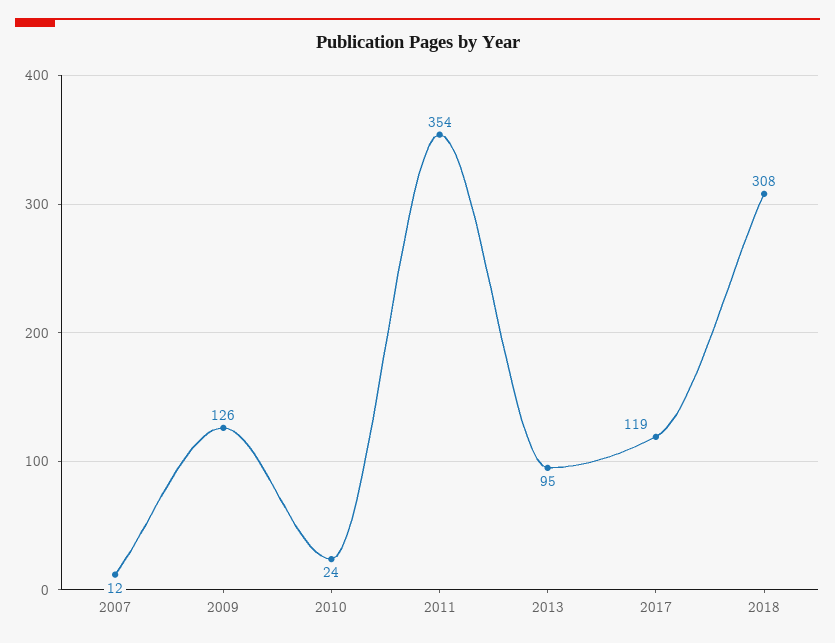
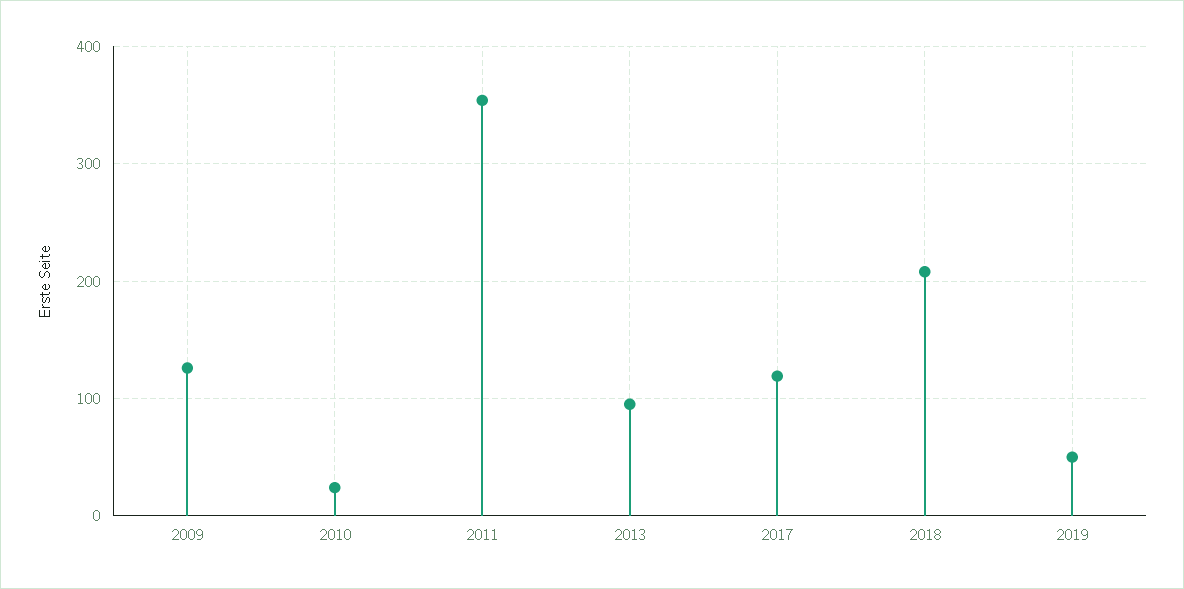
2007: 12 -> none
2018: 308 -> 210
2019: none -> 50

